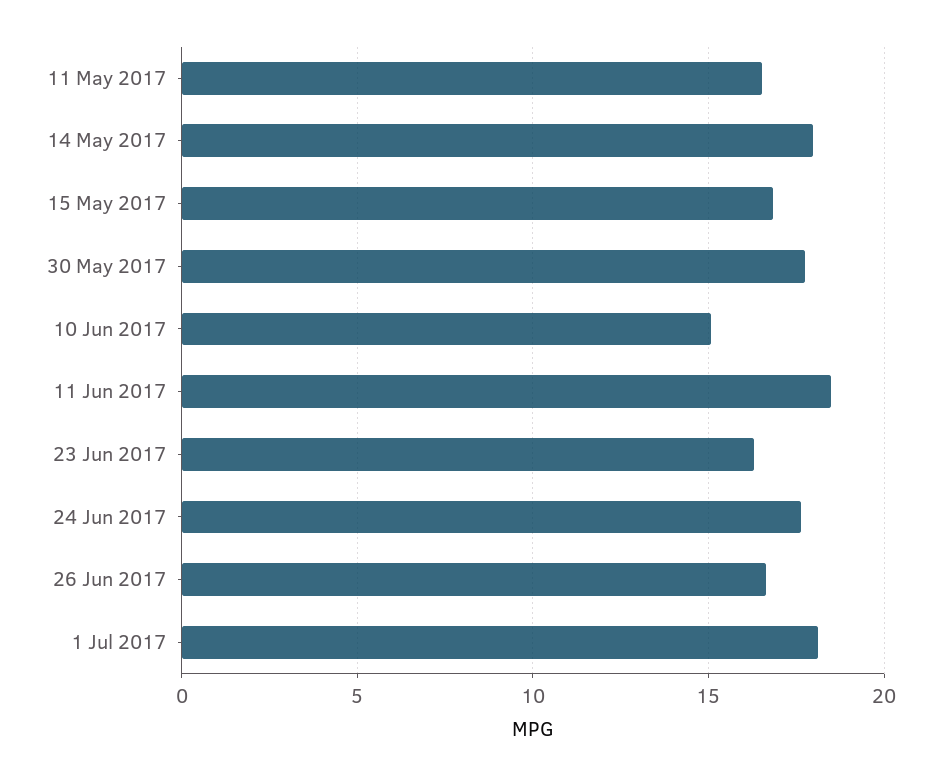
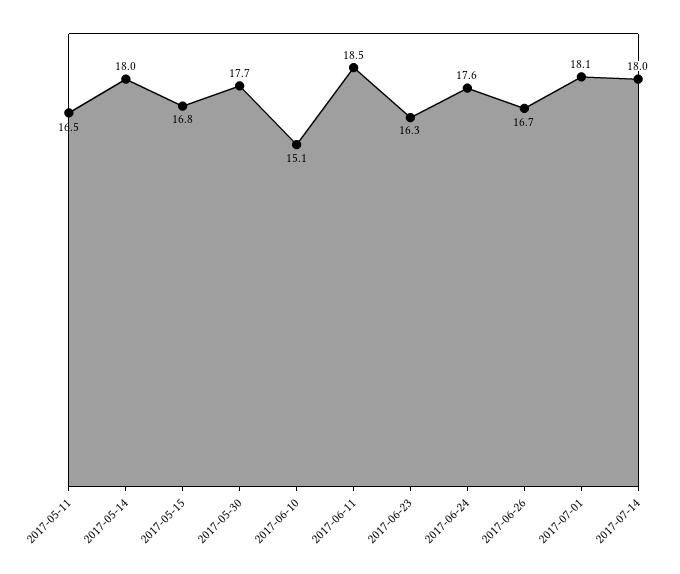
2017-07-14: none -> 18

